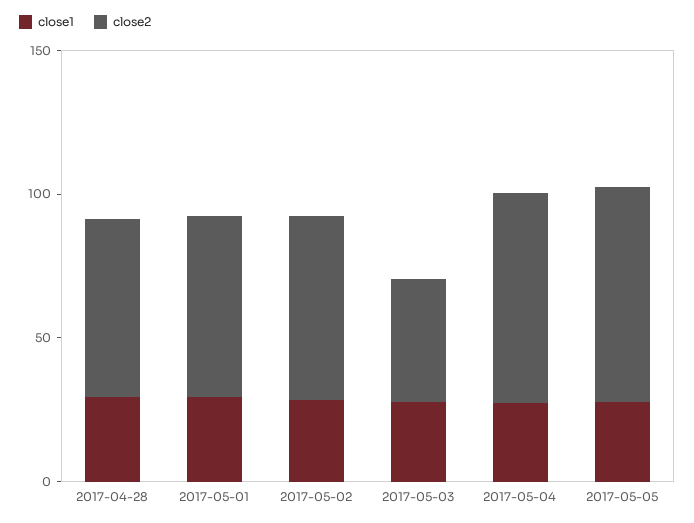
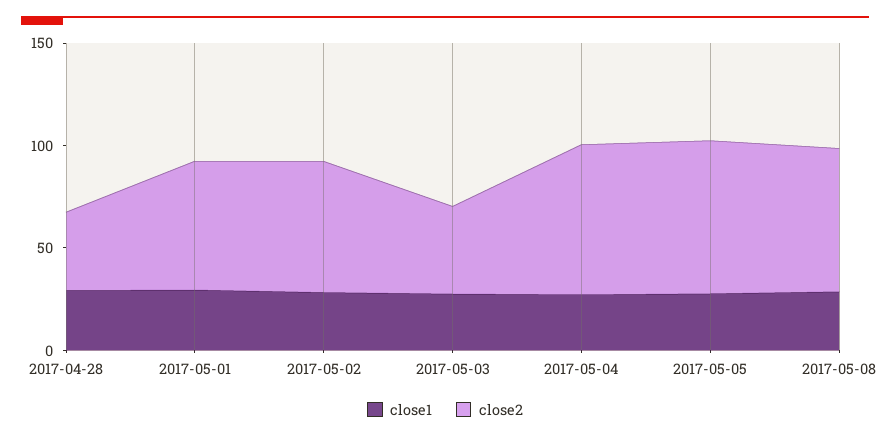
close2, 2017-04-28: 60 -> 40
close1, 2017-05-08: none -> 30
close2, 2017-05-08: none -> 70

